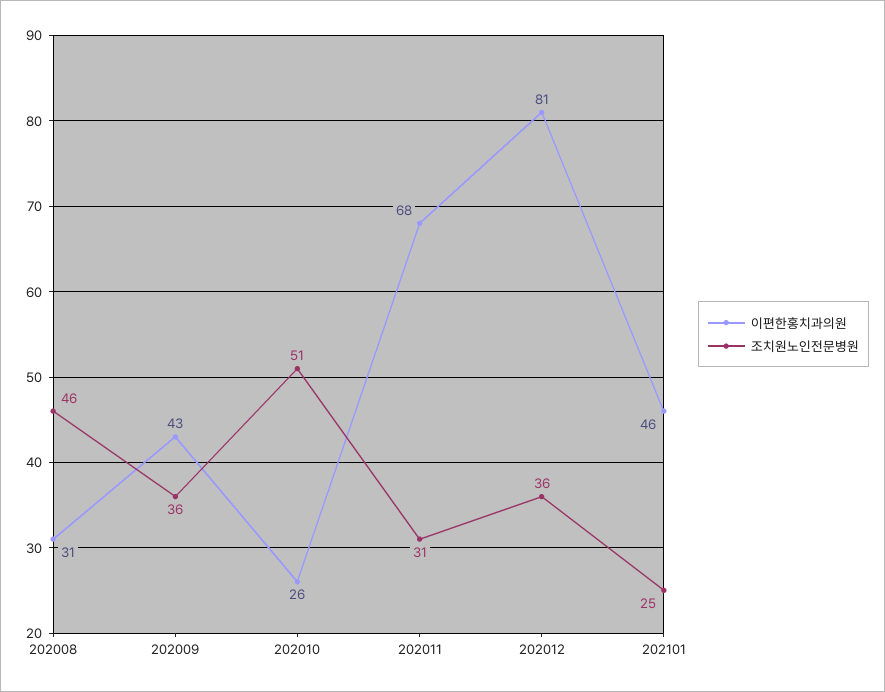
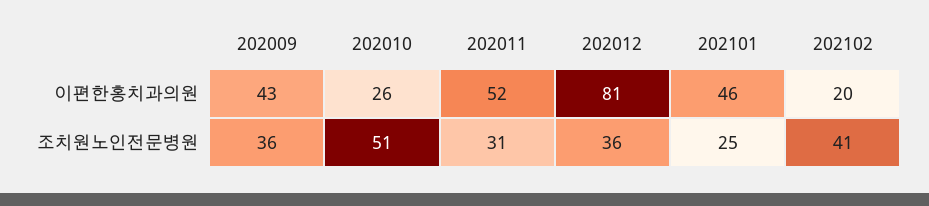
이편한홍치과의원, 202008: 31 -> none
조치원노인전문병원, 202008: 46 -> none
이편한홍치과의원, 202011: 68 -> 52
이편한홍치과의원, 202102: none -> 20
조치원노인전문병원, 202102: none -> 41

